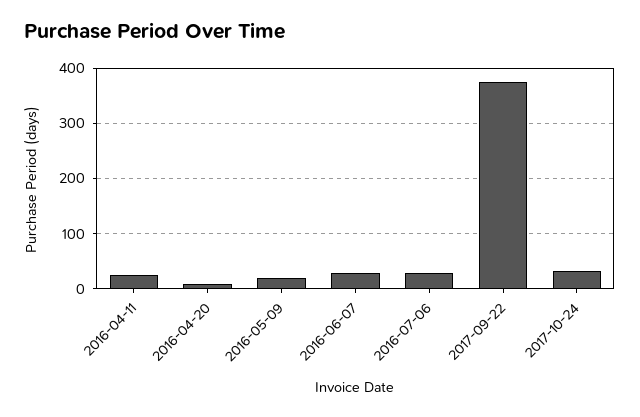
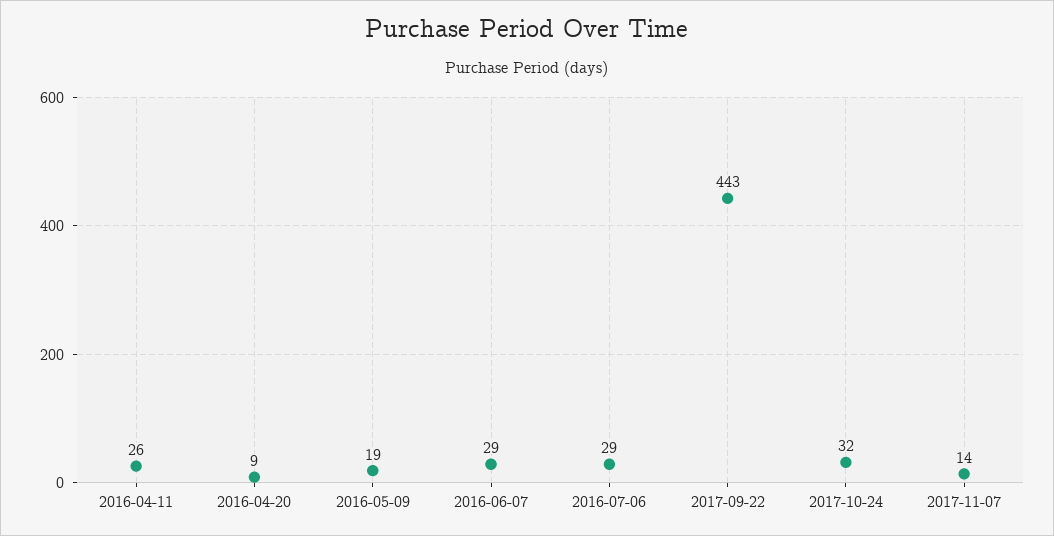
2017-09-22: 380 -> 443
2017-11-07: none -> 14

